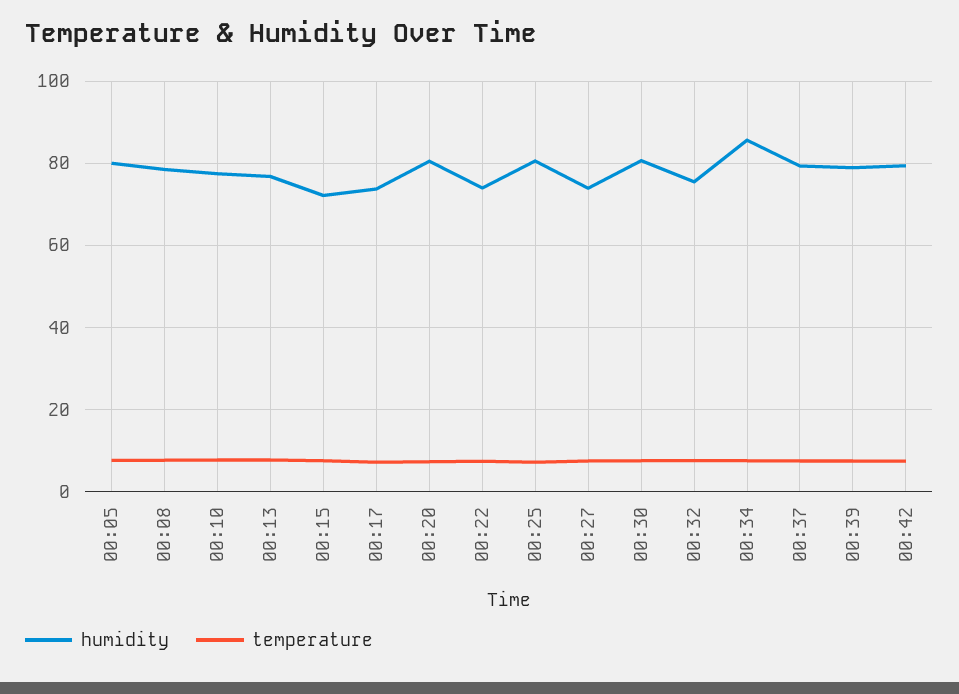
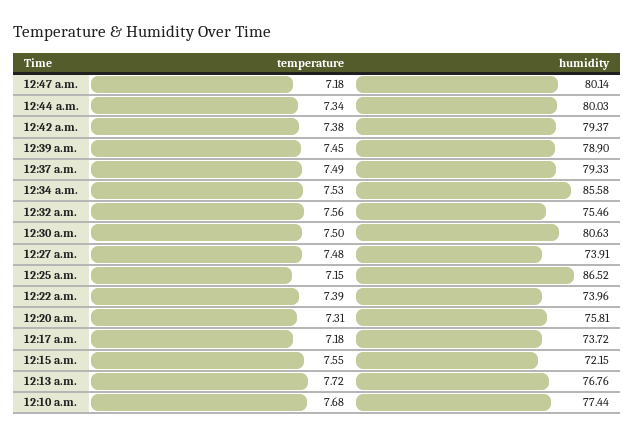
humidity, 00:05: 80 -> none
temperature, 00:05: 8 -> none
humidity, 00:08: 78 -> none
temperature, 00:08: 8 -> none
humidity, 00:20: 80 -> 75.81
humidity, 00:25: 80 -> 86.52
temperature, 12:47 a.m.: none -> 7.18
humidity, 12:47 a.m.: none -> 80.14
temperature, 12:44 a.m.: none -> 7.34
humidity, 12:44 a.m.: none -> 80.03

